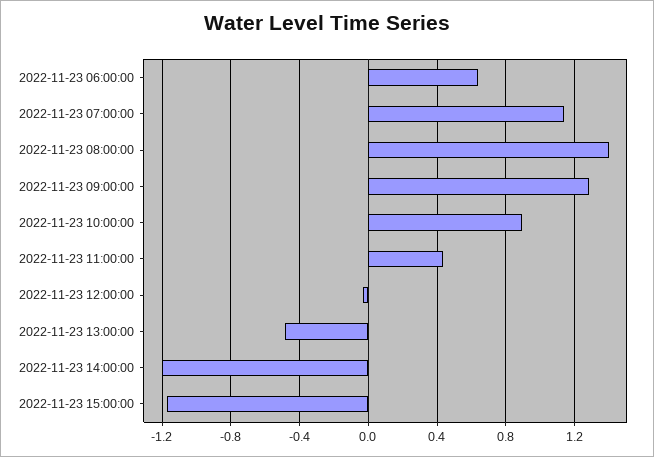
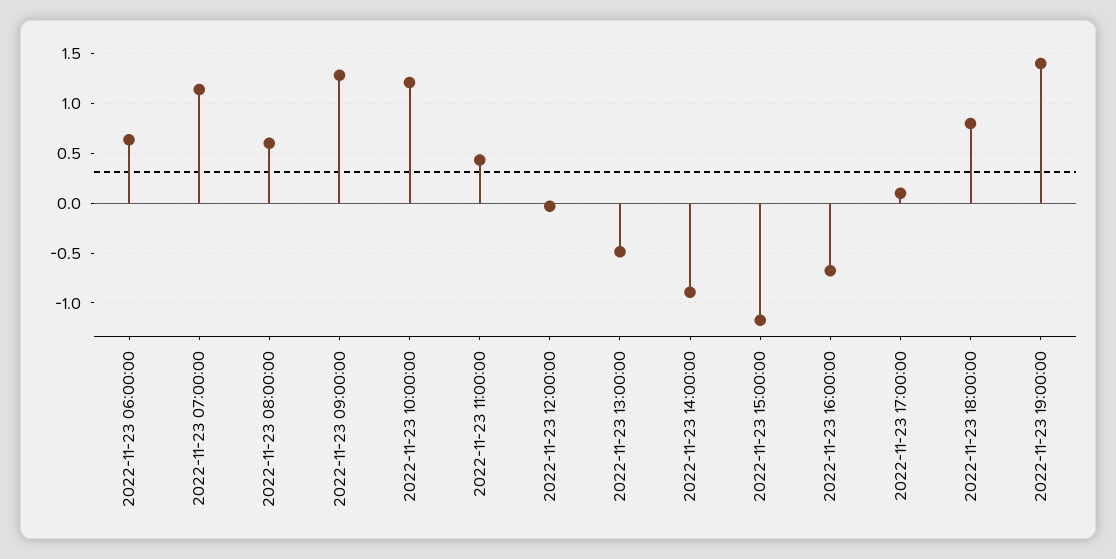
2022-11-23 08:00:00: 1.4 -> 0.6
2022-11-23 10:00:00: 0.9 -> 1.2
2022-11-23 14:00:00: -1.2 -> -0.9
2022-11-23 16:00:00: none -> -0.7
2022-11-23 17:00:00: none -> 0.1
2022-11-23 18:00:00: none -> 0.8
2022-11-23 19:00:00: none -> 1.4

